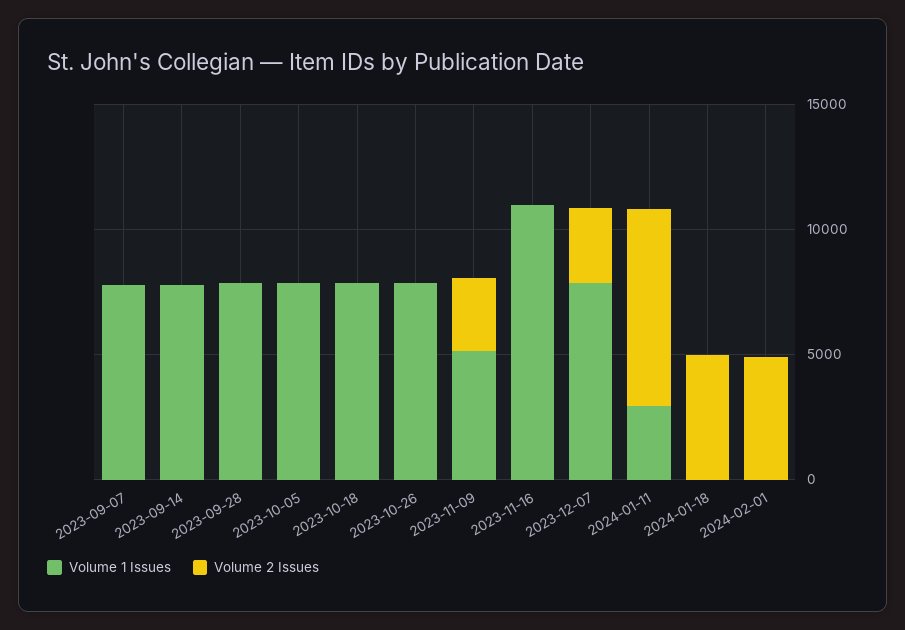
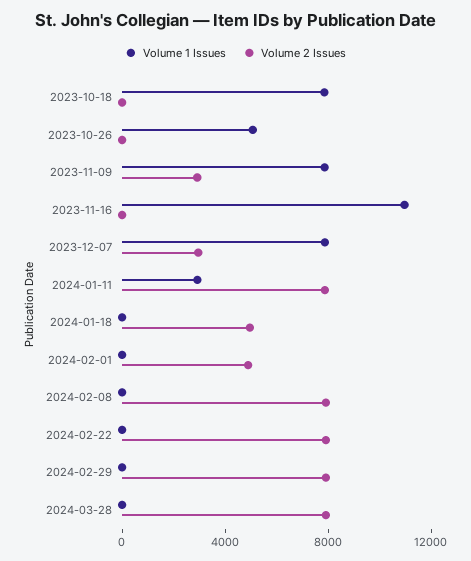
Volume 1 Issues, 2023-09-07: 8000 -> none
Volume 2 Issues, 2023-09-07: 0 -> none
Volume 1 Issues, 2023-09-14: 8000 -> none
Volume 2 Issues, 2023-09-14: 0 -> none
Volume 1 Issues, 2023-09-28: 8000 -> none
Volume 2 Issues, 2023-09-28: 0 -> none
Volume 1 Issues, 2023-10-05: 8000 -> none
Volume 2 Issues, 2023-10-05: 0 -> none
Volume 1 Issues, 2023-10-26: 8000 -> 5000
Volume 1 Issues, 2023-11-09: 5000 -> 8000
Volume 1 Issues, 2024-02-08: none -> 0
Volume 2 Issues, 2024-02-08: none -> 8000
Volume 1 Issues, 2024-02-22: none -> 0
Volume 2 Issues, 2024-02-22: none -> 8000
Volume 1 Issues, 2024-02-29: none -> 0
Volume 2 Issues, 2024-02-29: none -> 8000
Volume 1 Issues, 2024-03-28: none -> 0
Volume 2 Issues, 2024-03-28: none -> 8000

